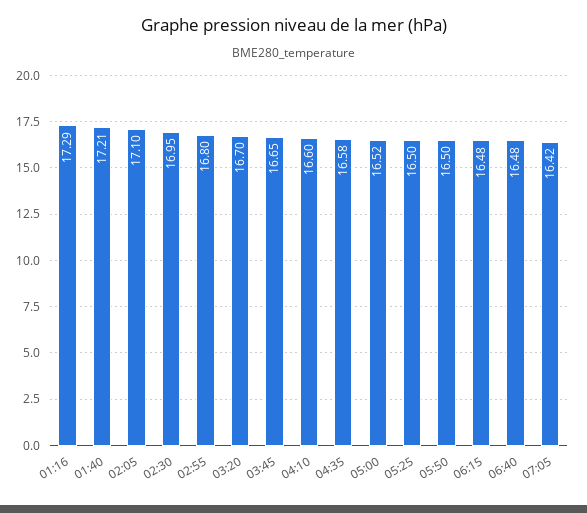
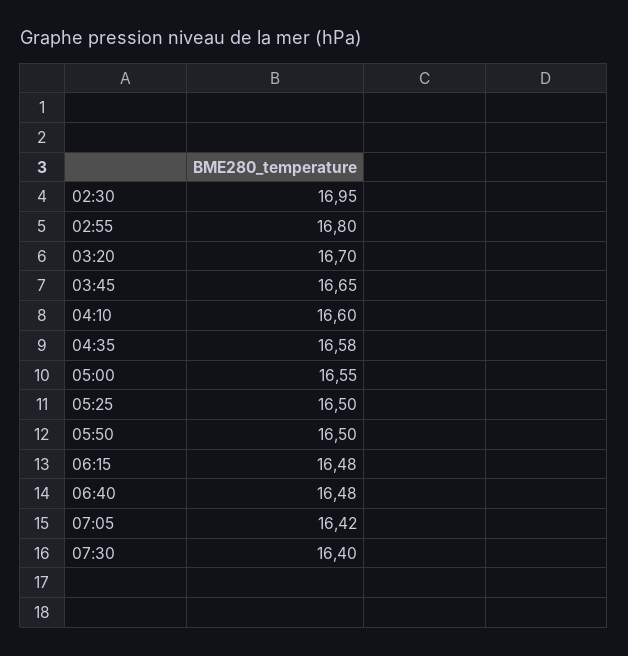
01:16: 17.29 -> none
01:40: 17.21 -> none
02:05: 17.1 -> none
05:00: 16.52 -> 16.55
07:30: none -> 16.4

